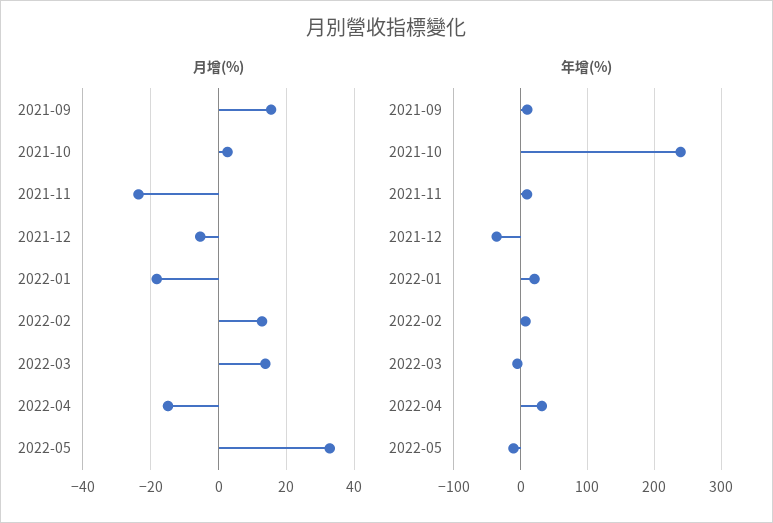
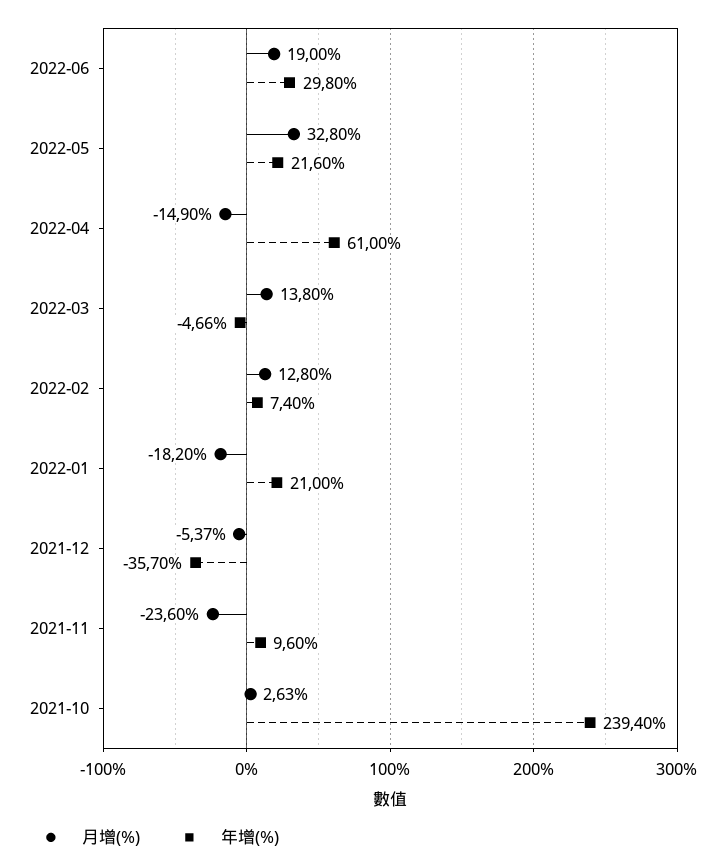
月增(%), 2021-09: 16 -> none
年增(%), 2021-09: 10 -> none
年增(%), 2022-04: 30 -> 61
年增(%), 2022-05: -10 -> 21.6
月增(%), 2022-06: none -> 19
年增(%), 2022-06: none -> 29.8

